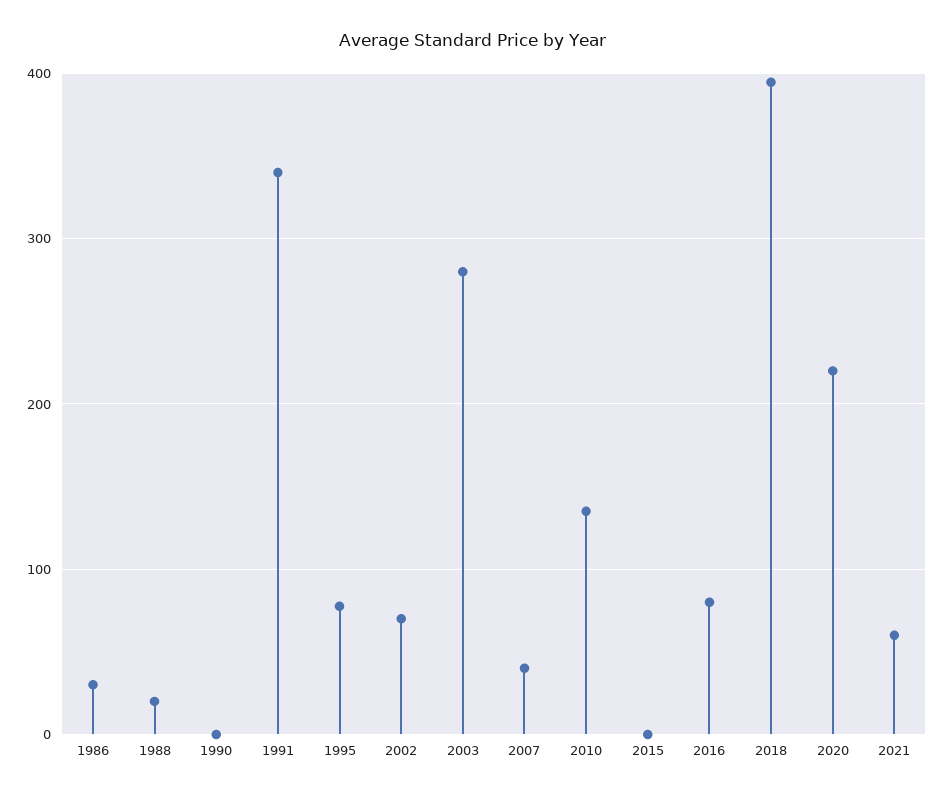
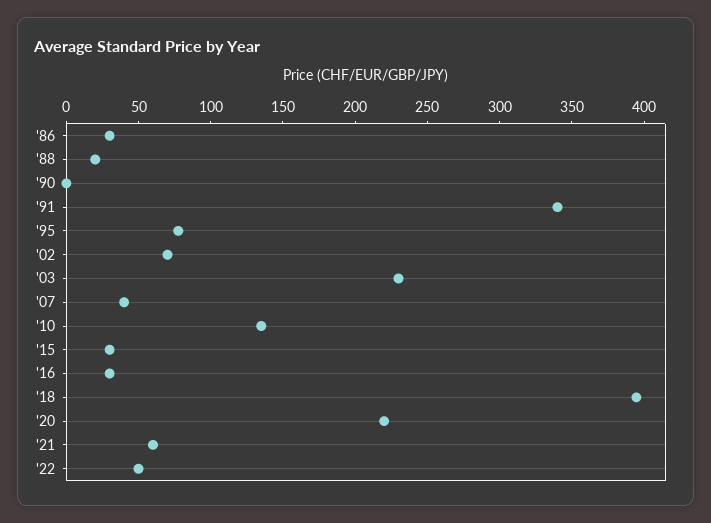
2003: 280 -> 230
2015: 0 -> 30
2016: 80 -> 30
'22: none -> 50

